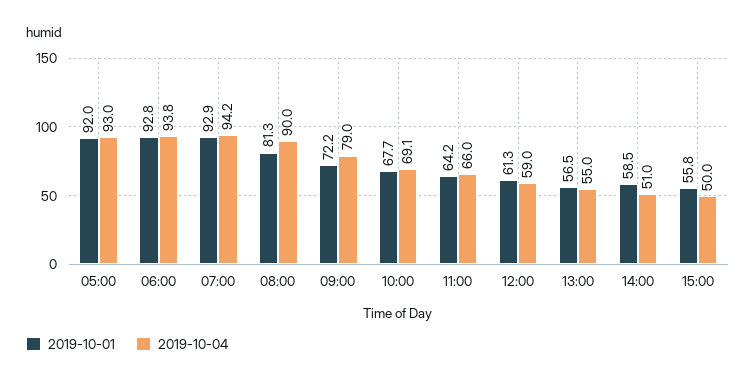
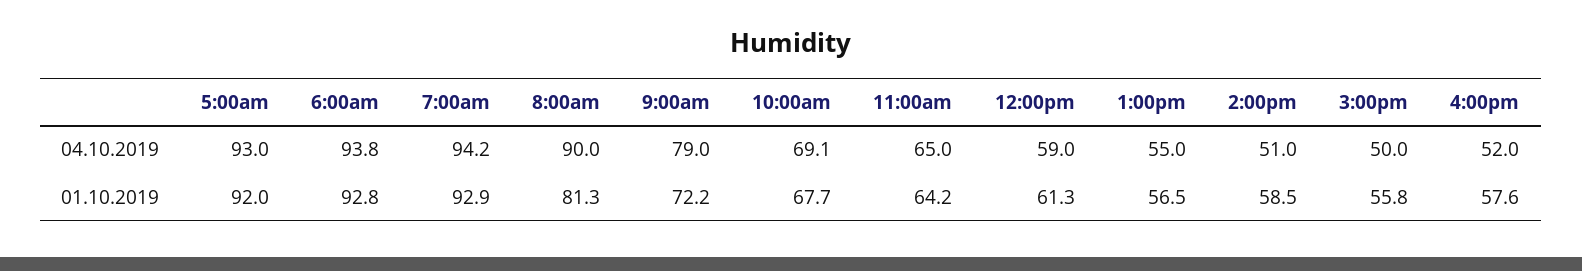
2019-10-04, 11:00: 66 -> 65
2019-10-04, 4:00pm: none -> 52
2019-10-01, 4:00pm: none -> 57.6

